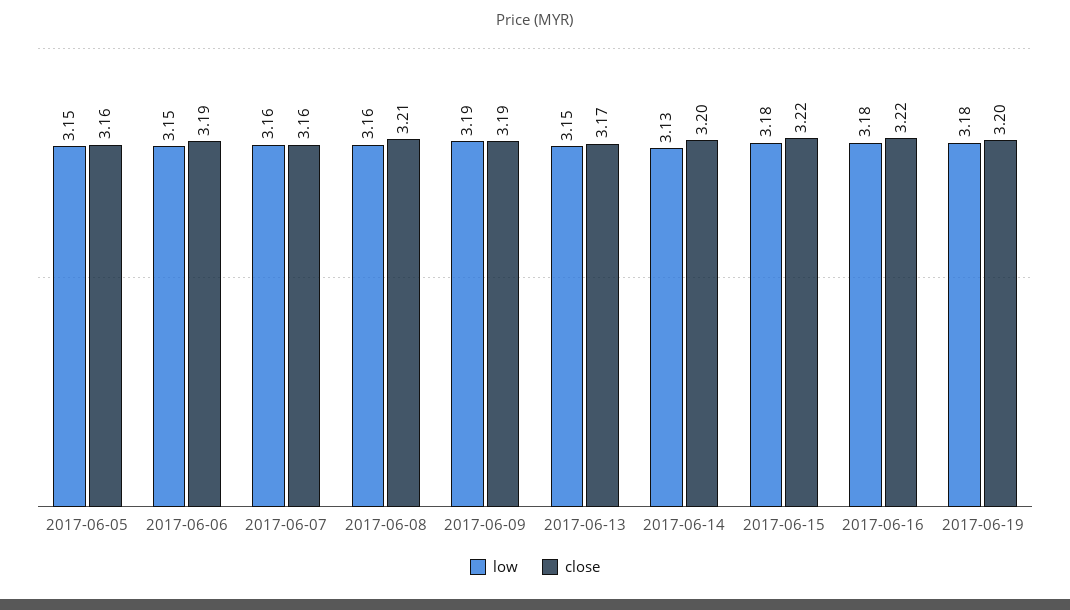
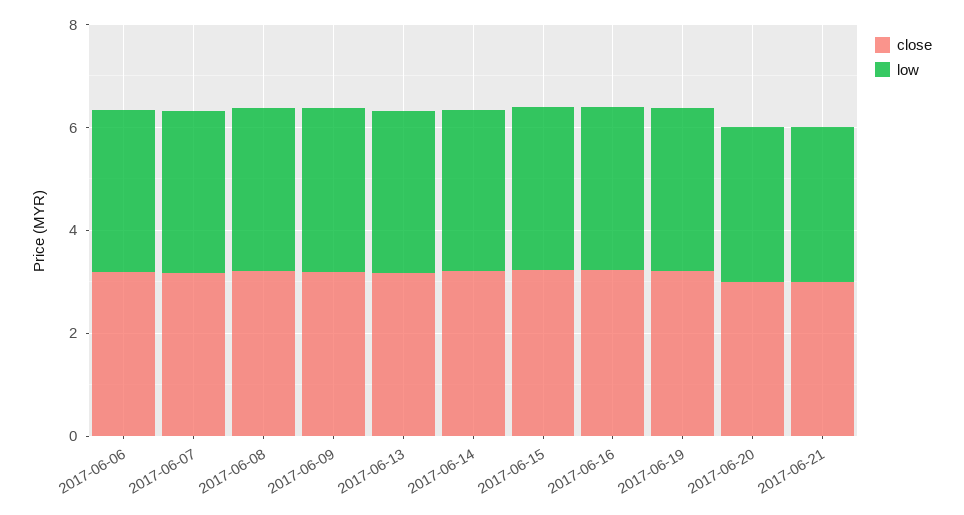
low, 2017-06-05: 3.15 -> none
close, 2017-06-05: 3.16 -> none
close, 2017-06-20: none -> 3
low, 2017-06-20: none -> 3
close, 2017-06-21: none -> 3
low, 2017-06-21: none -> 3

